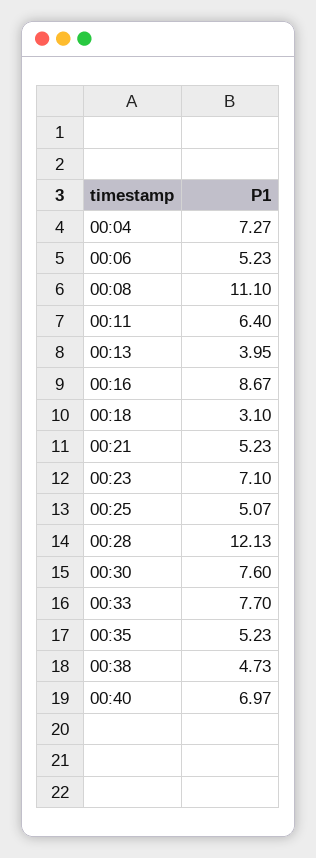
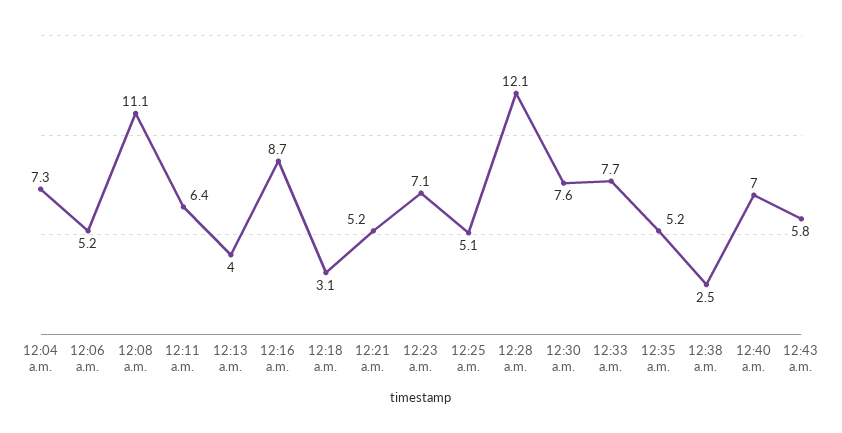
00:38: 4.73 -> 2.5
12:43 a.m.: none -> 5.8

